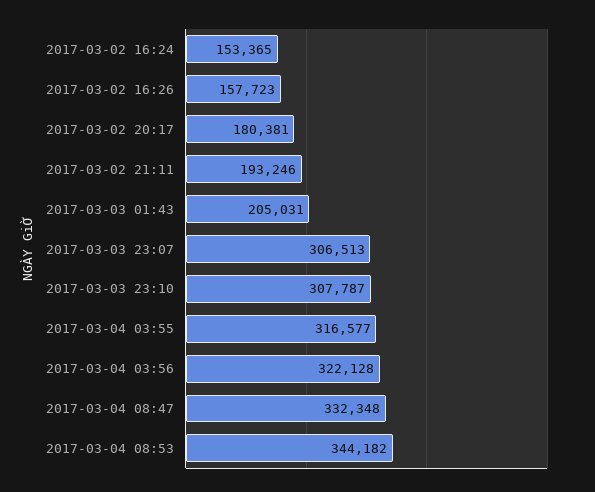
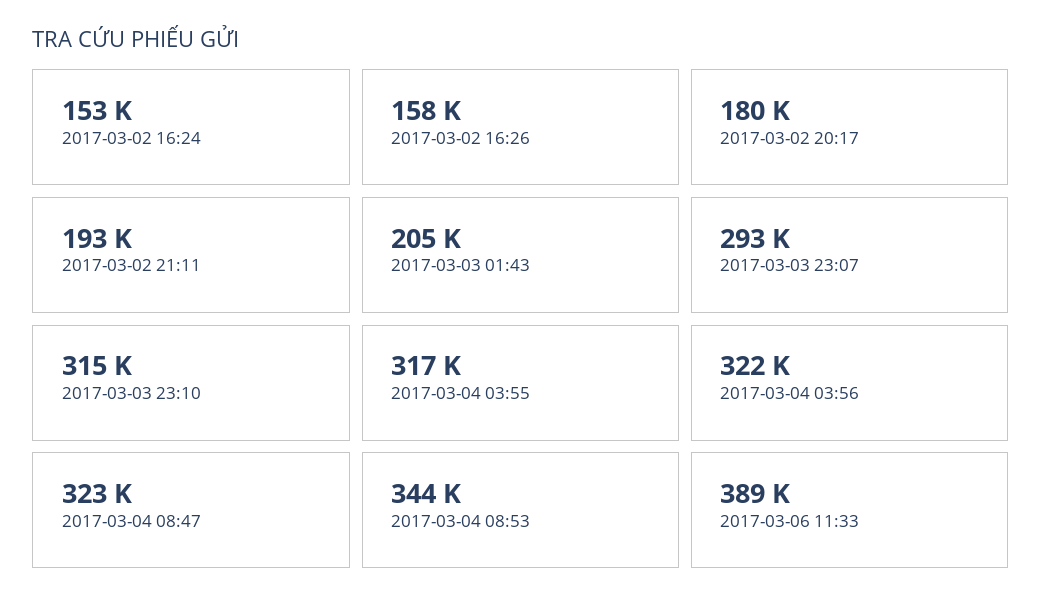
2017-03-03 23:07: 306513 -> 293000
2017-03-03 23:10: 307787 -> 315000
2017-03-04 08:47: 332348 -> 323000
2017-03-06 11:33: none -> 389000

